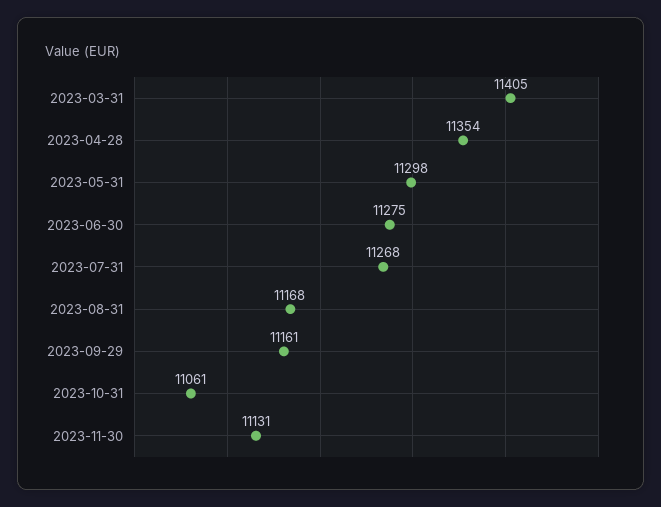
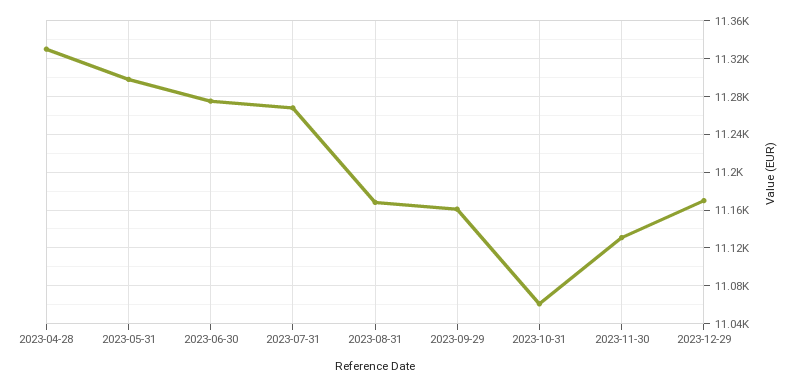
2023-03-31: 11405 -> none
2023-04-28: 11354 -> 11330
2023-12-29: none -> 11170

